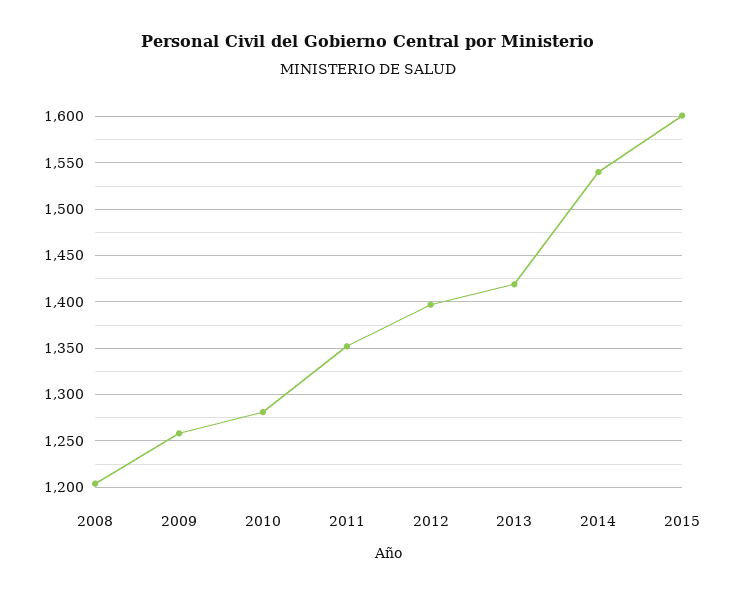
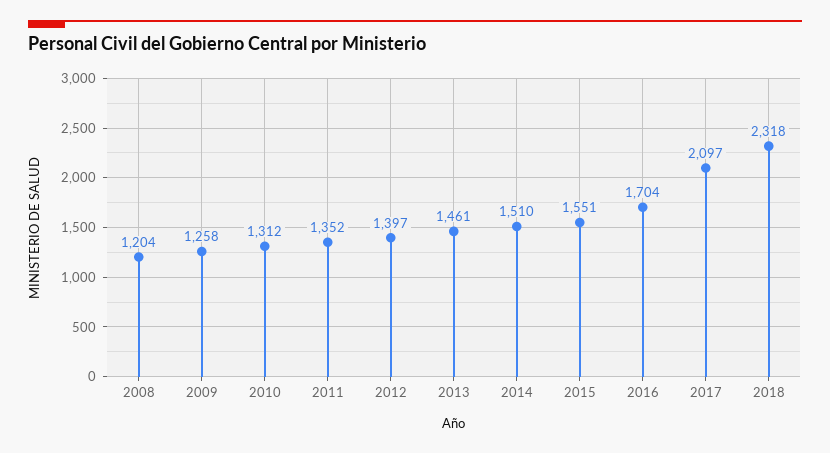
2010: 1280 -> 1312
2013: 1420 -> 1461
2014: 1540 -> 1510
2015: 1600 -> 1551
2016: none -> 1704
2017: none -> 2097
2018: none -> 2318

